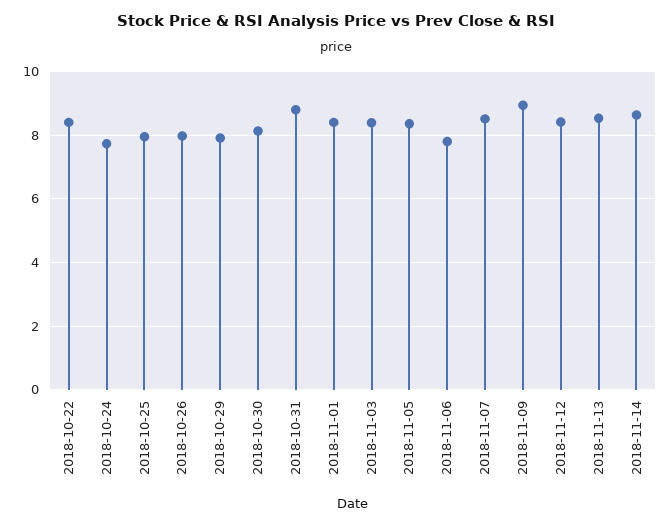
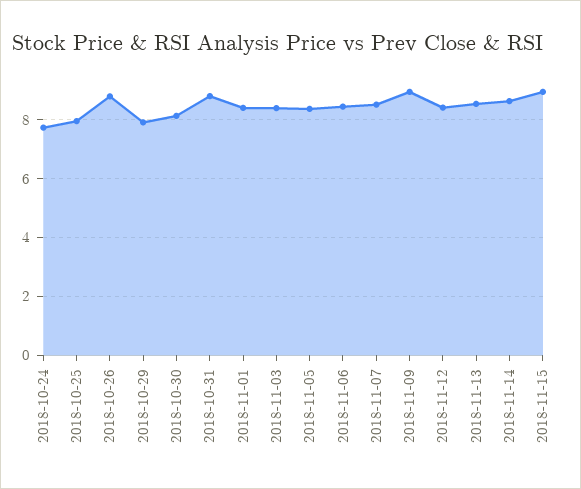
2018-10-22: 8.4 -> none
2018-10-26: 8 -> 8.75
2018-11-06: 7.8 -> 8.5
2018-11-15: none -> 9

